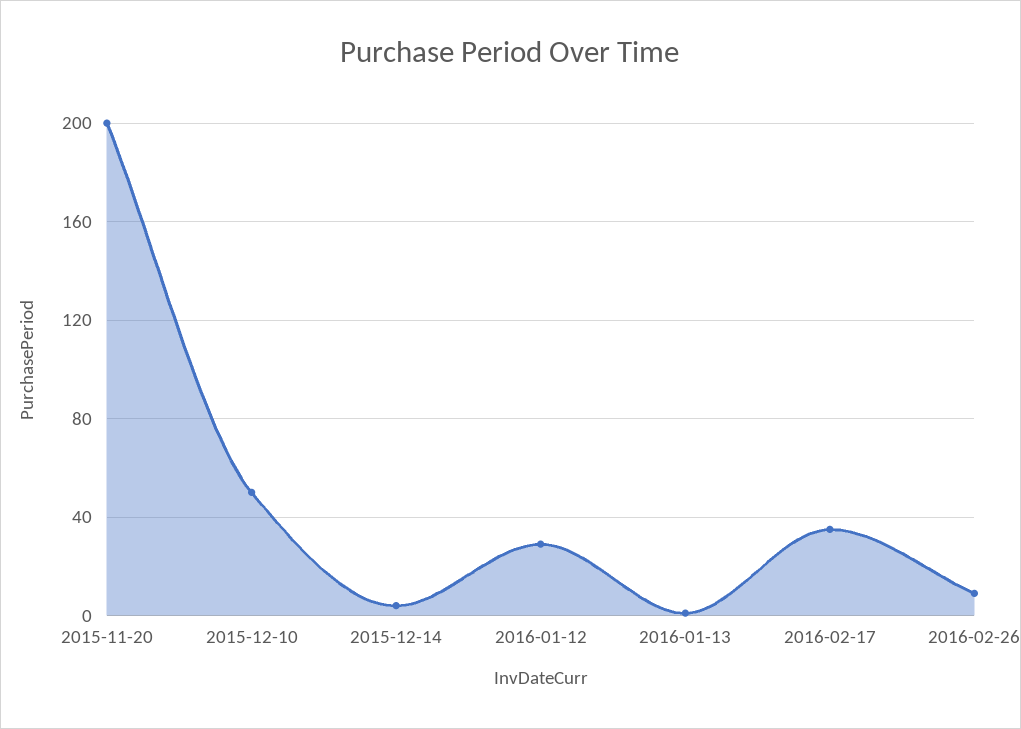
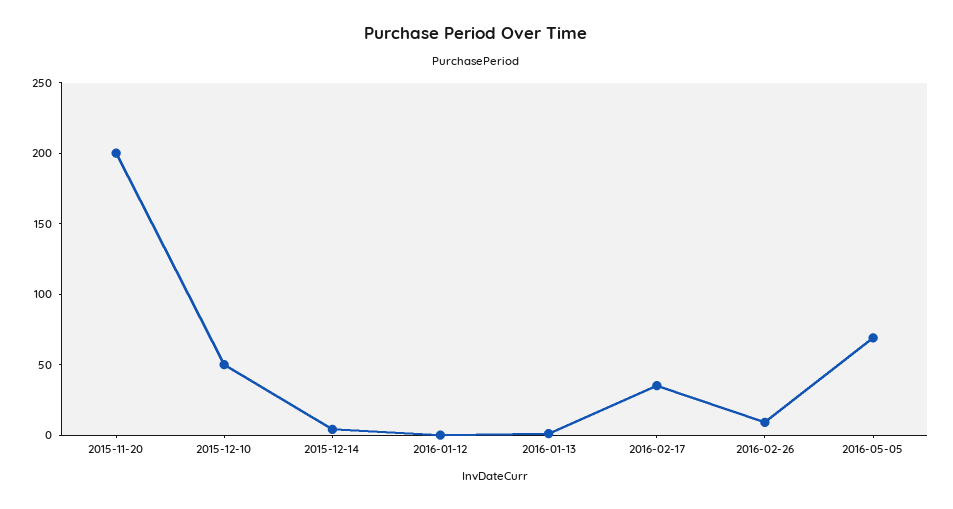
2016-01-12: 30 -> 0
2016-05-05: none -> 70

